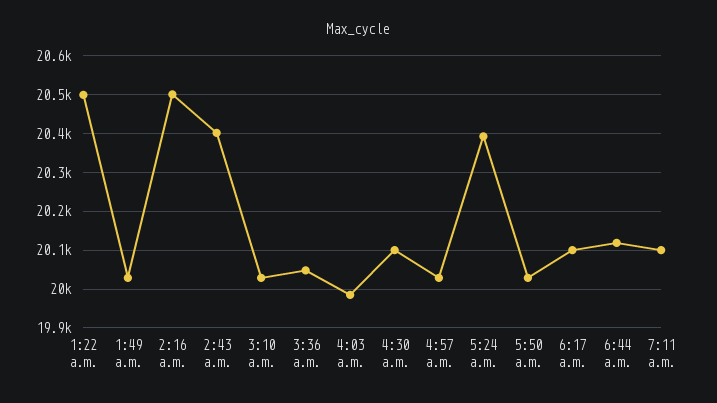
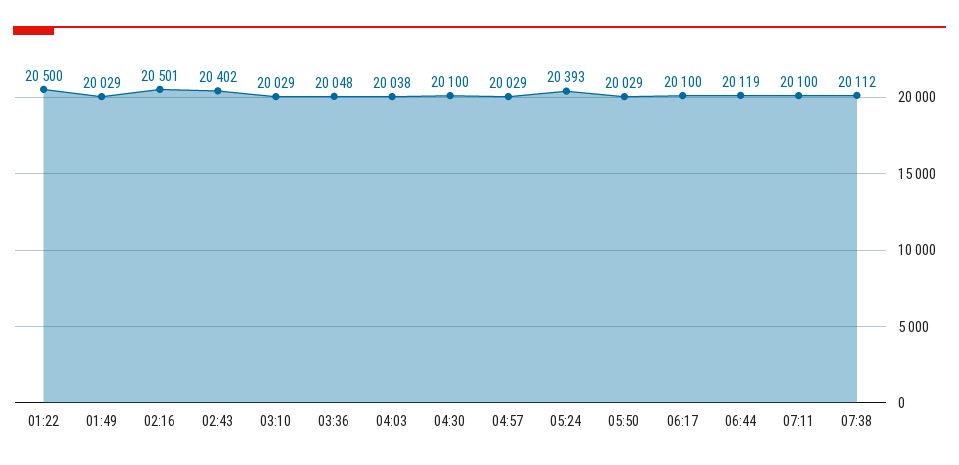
4:03 a.m.: 19980 -> 20038
07:38: none -> 20112

